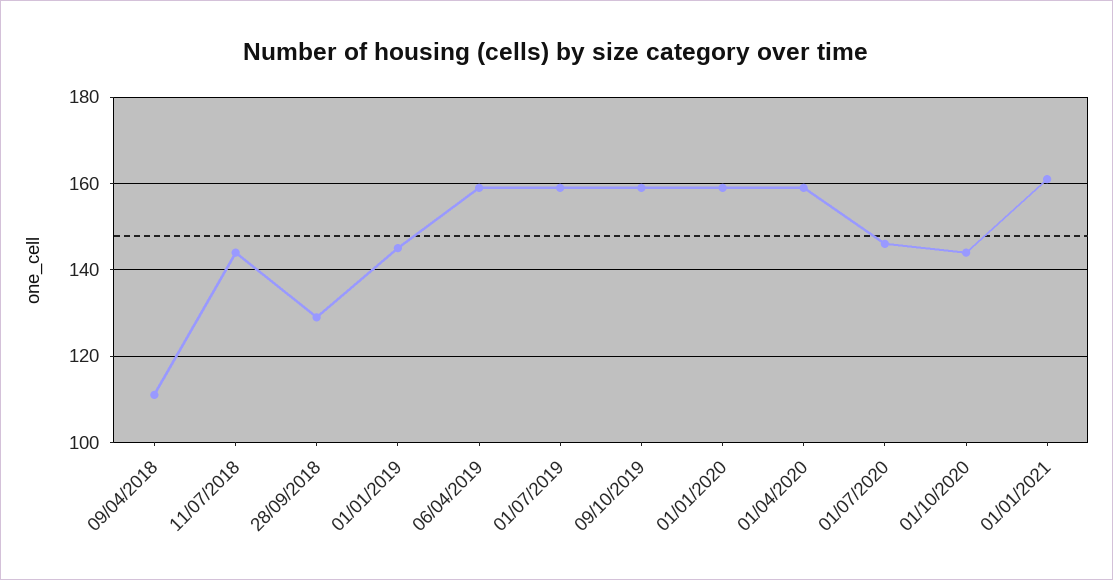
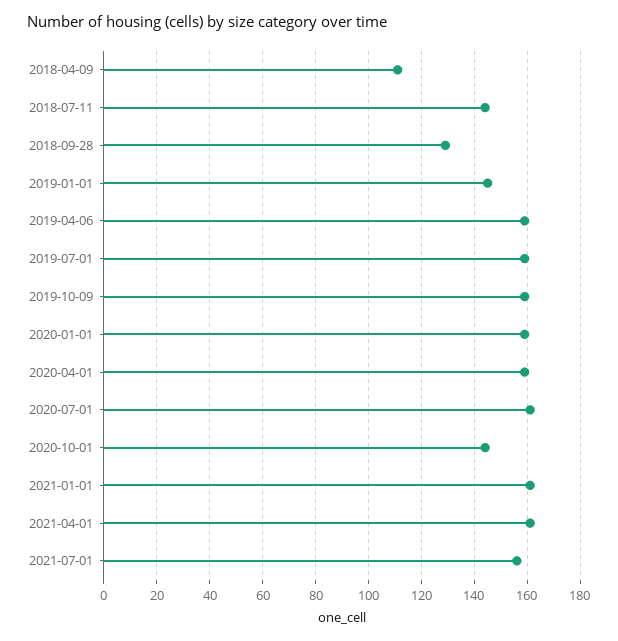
01/07/2020: 145 -> 160
2021-04-01: none -> 160
2021-07-01: none -> 155

